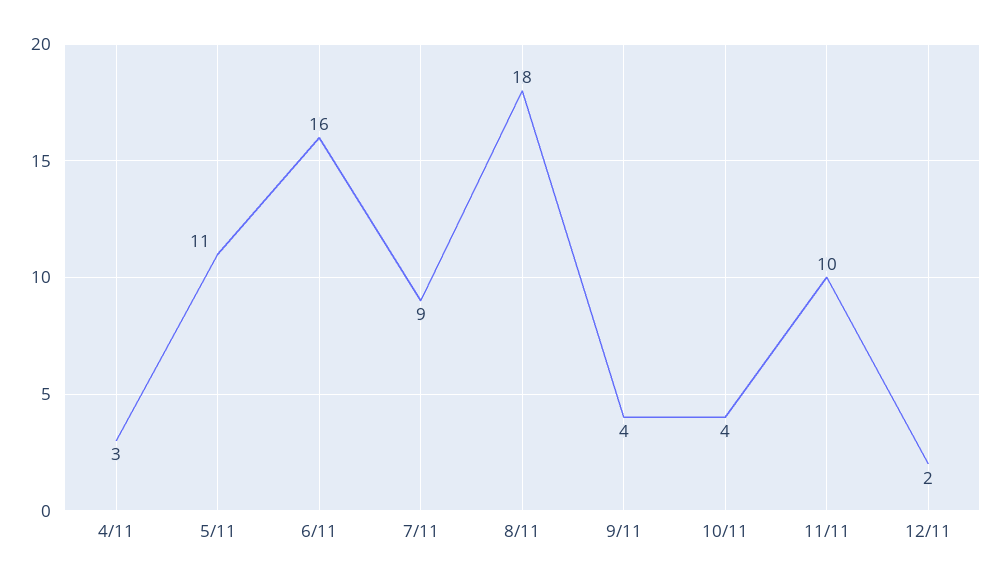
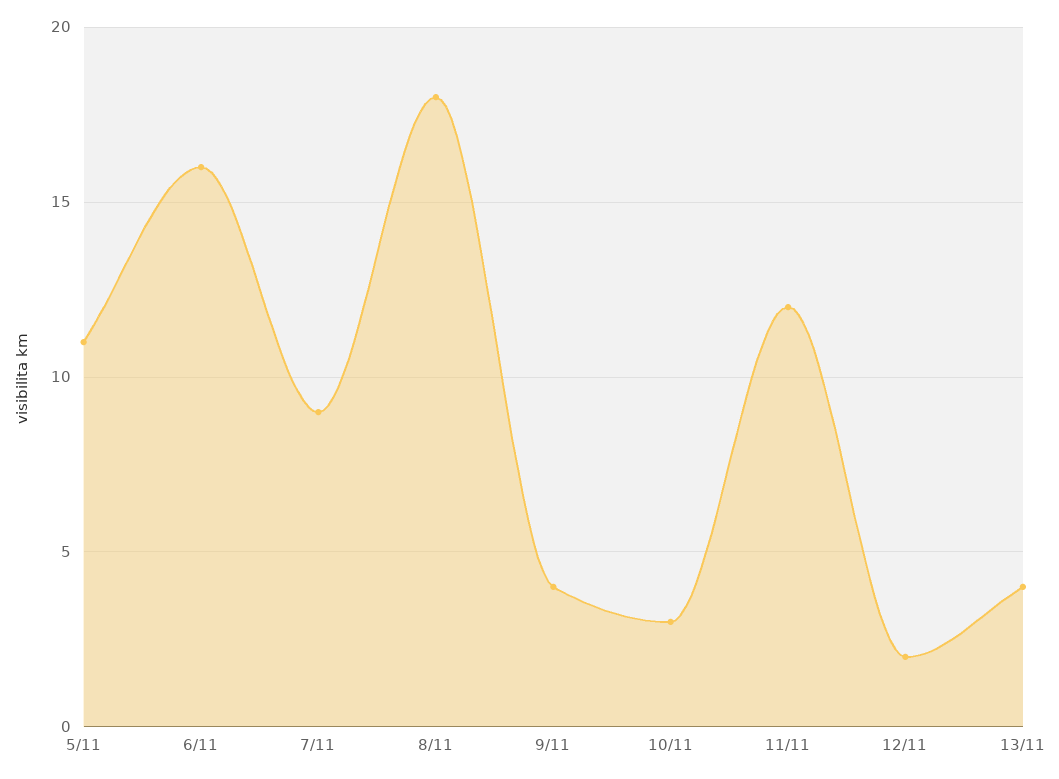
4/11: 3 -> none
10/11: 4 -> 3
11/11: 10 -> 12
13/11: none -> 4

